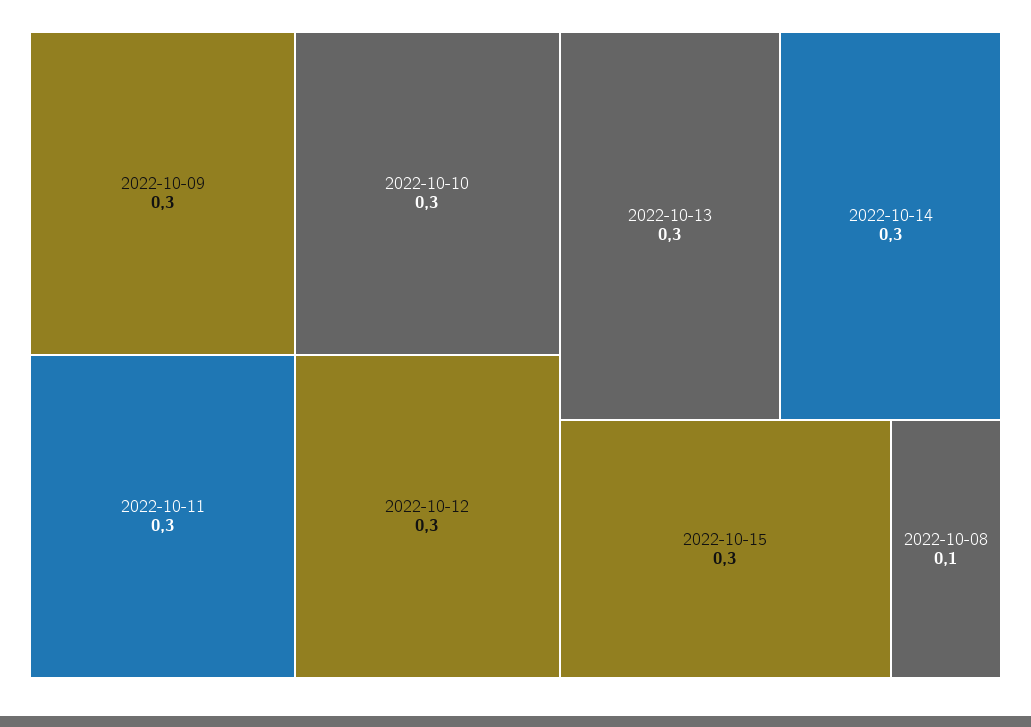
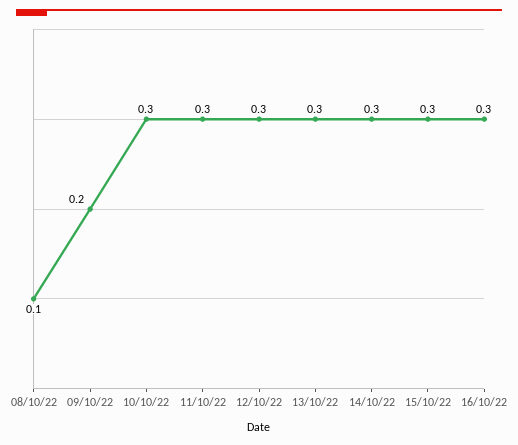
2022-10-09: 0.3 -> 0.2
16/10/22: none -> 0.3

